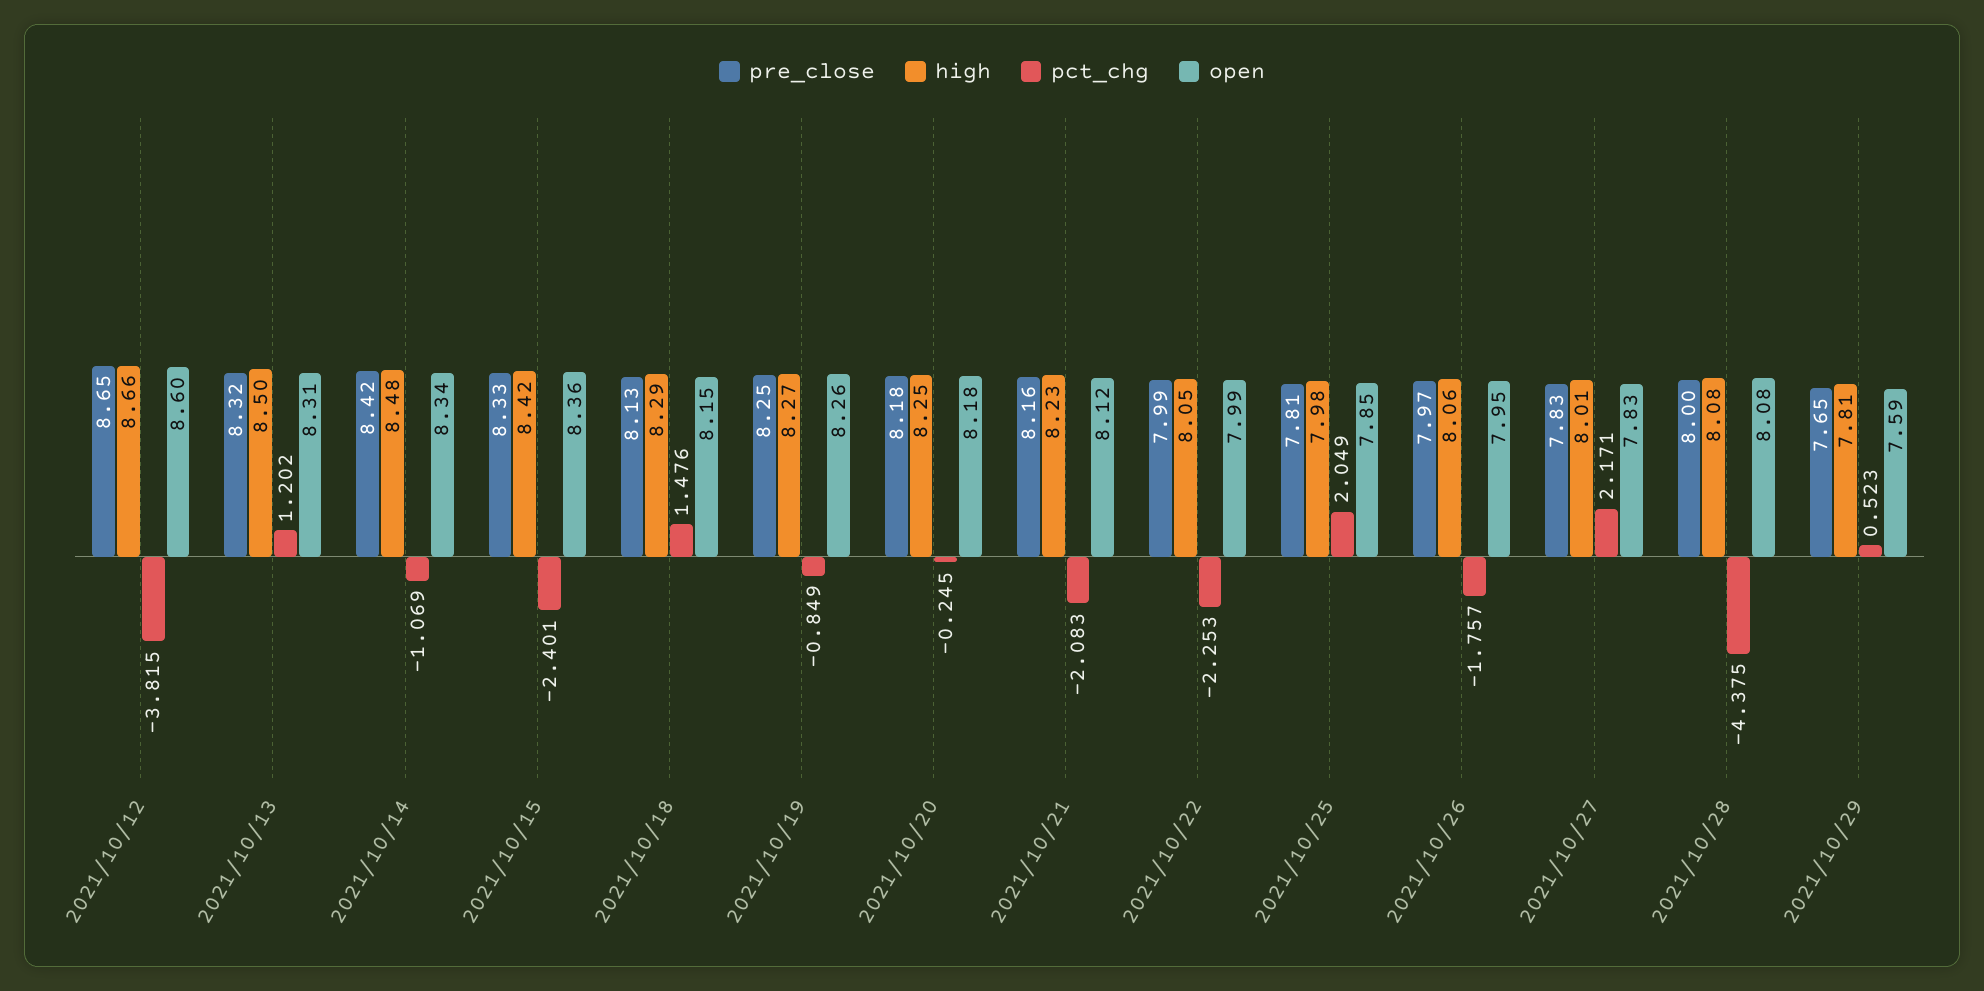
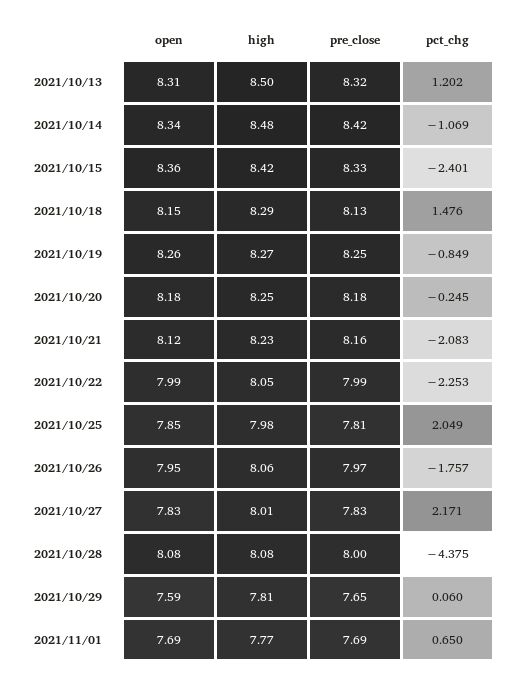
pre_close, 2021/10/12: 8.65 -> none
high, 2021/10/12: 8.66 -> none
pct_chg, 2021/10/12: -3.815 -> none
open, 2021/10/12: 8.6 -> none
pct_chg, 2021/10/29: 0.523 -> 0.06
open, 2021/11/01: none -> 7.69
high, 2021/11/01: none -> 7.77
pre_close, 2021/11/01: none -> 7.69
pct_chg, 2021/11/01: none -> 0.65

